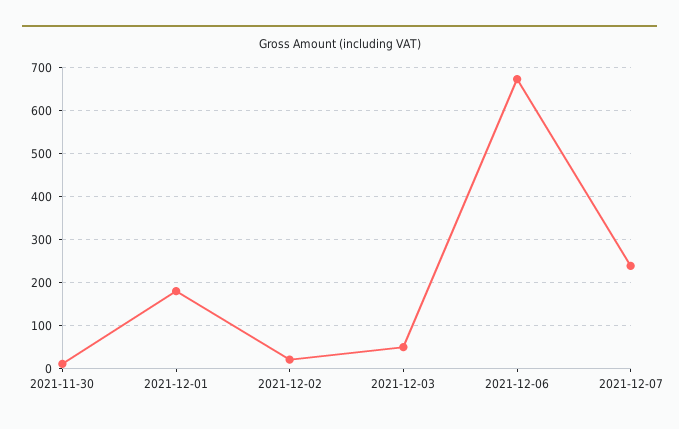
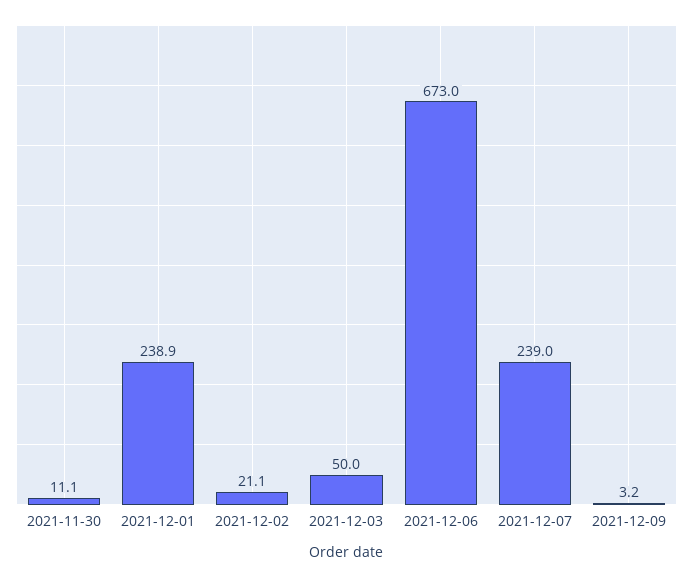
2021-12-01: 180 -> 238.9
2021-12-09: none -> 3.2

